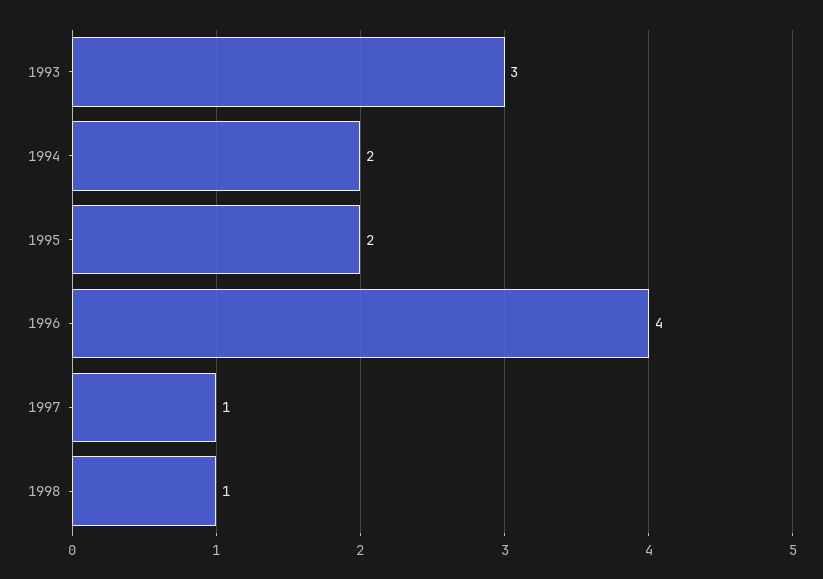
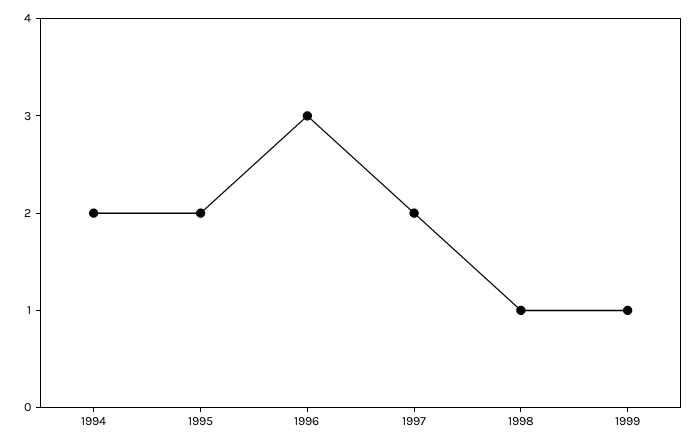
1993: 3 -> none
1996: 4 -> 3
1997: 1 -> 2
1999: none -> 1

